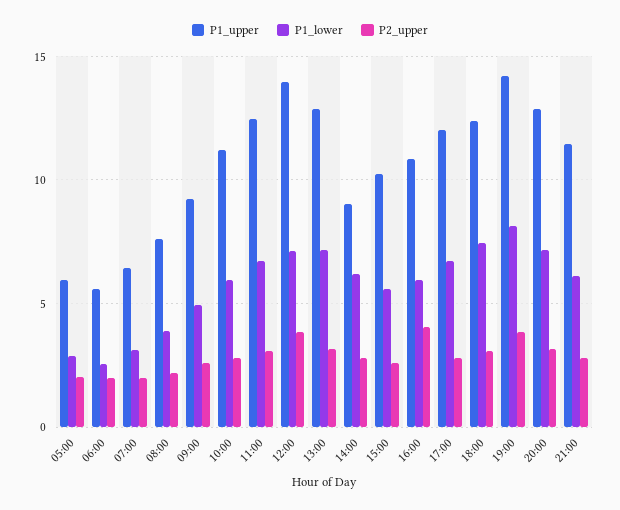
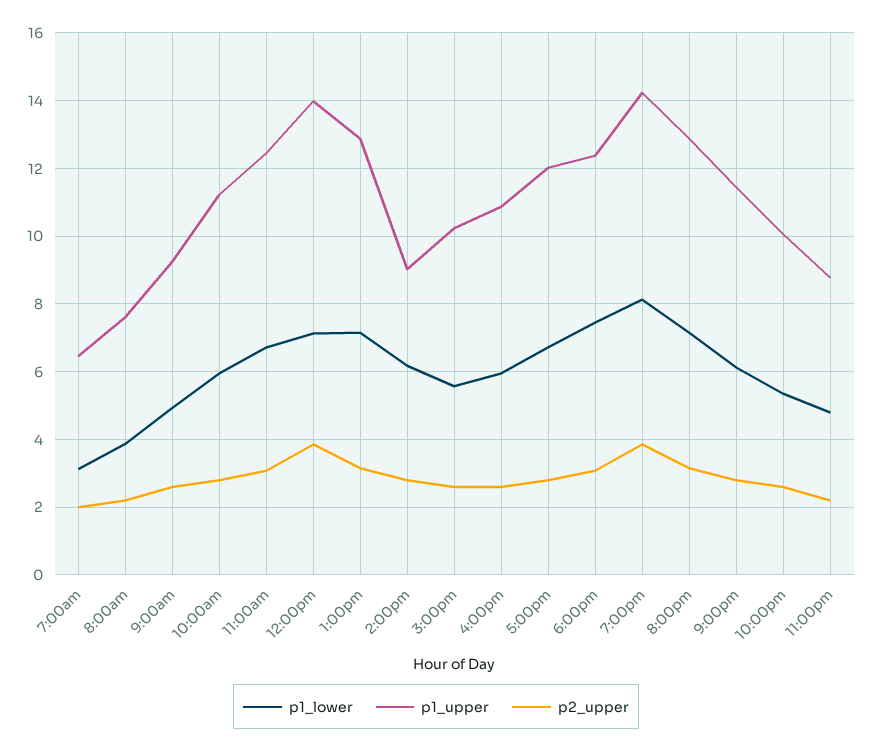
P1_upper, 05:00: 6 -> none
P1_lower, 05:00: 3 -> none
P2_upper, 05:00: 2 -> none
P1_upper, 06:00: 5.5 -> none
P1_lower, 06:00: 2.5 -> none
P2_upper, 06:00: 2 -> none
P2_upper, 16:00: 4 -> 2.6
P1_lower, 10:00pm: none -> 5.4
P1_upper, 10:00pm: none -> 10
P2_upper, 10:00pm: none -> 2.6
P1_lower, 11:00pm: none -> 4.8
P1_upper, 11:00pm: none -> 8.8
P2_upper, 11:00pm: none -> 2.2

